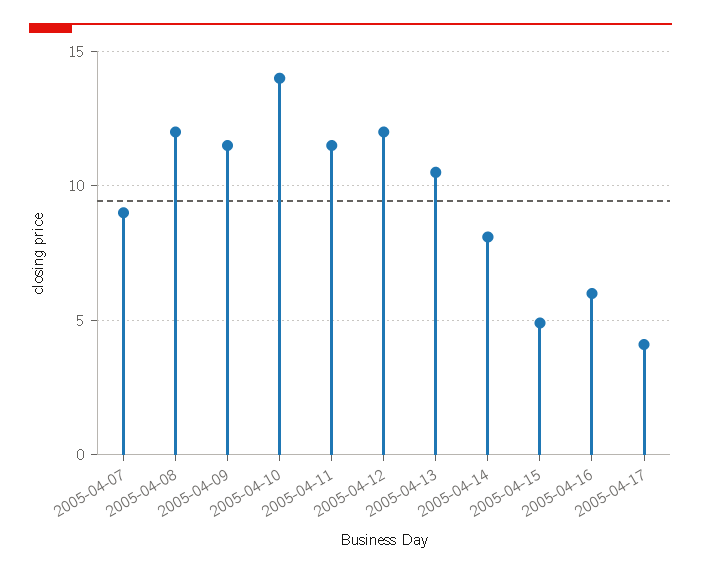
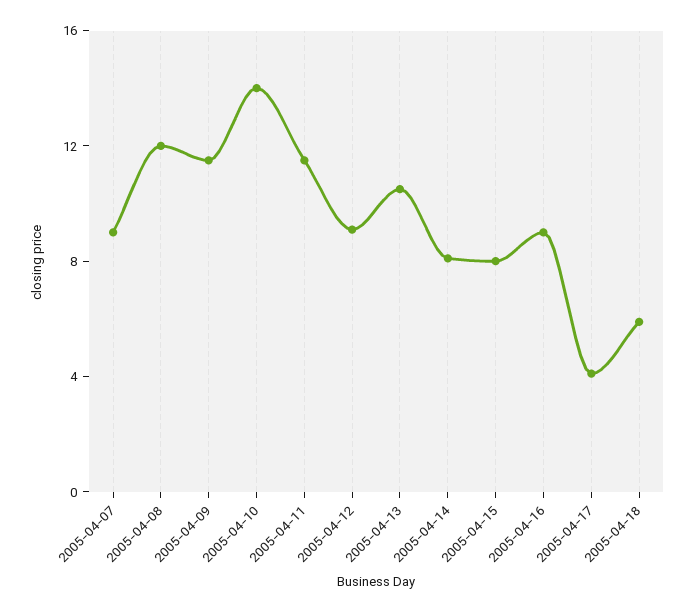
2005-04-12: 12 -> 9
2005-04-15: 5 -> 8
2005-04-16: 6 -> 9
2005-04-18: none -> 6

